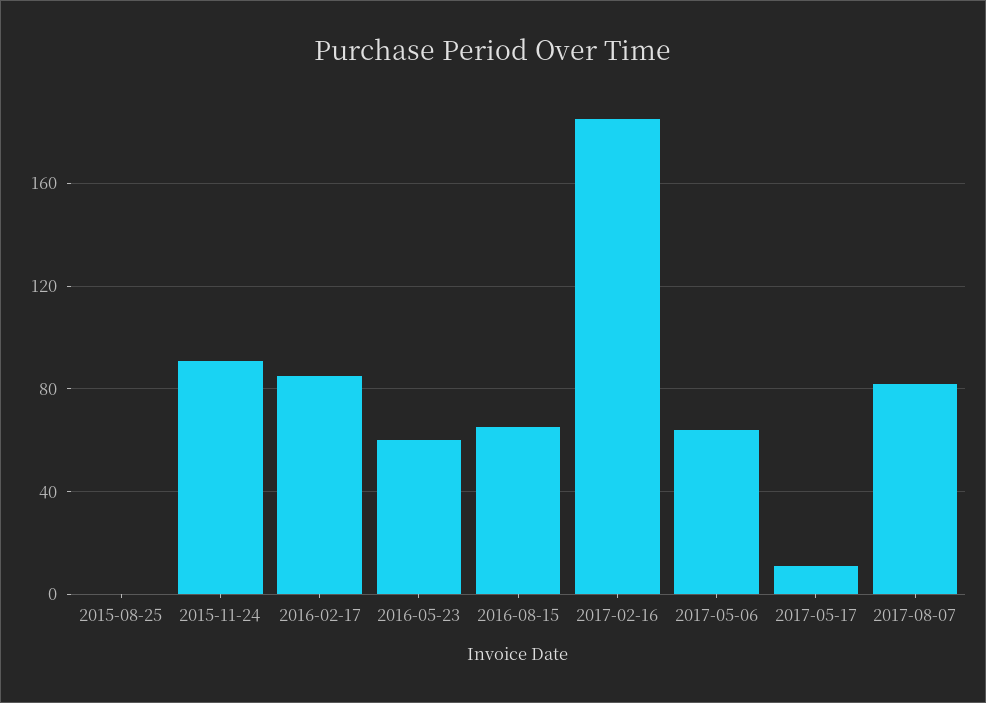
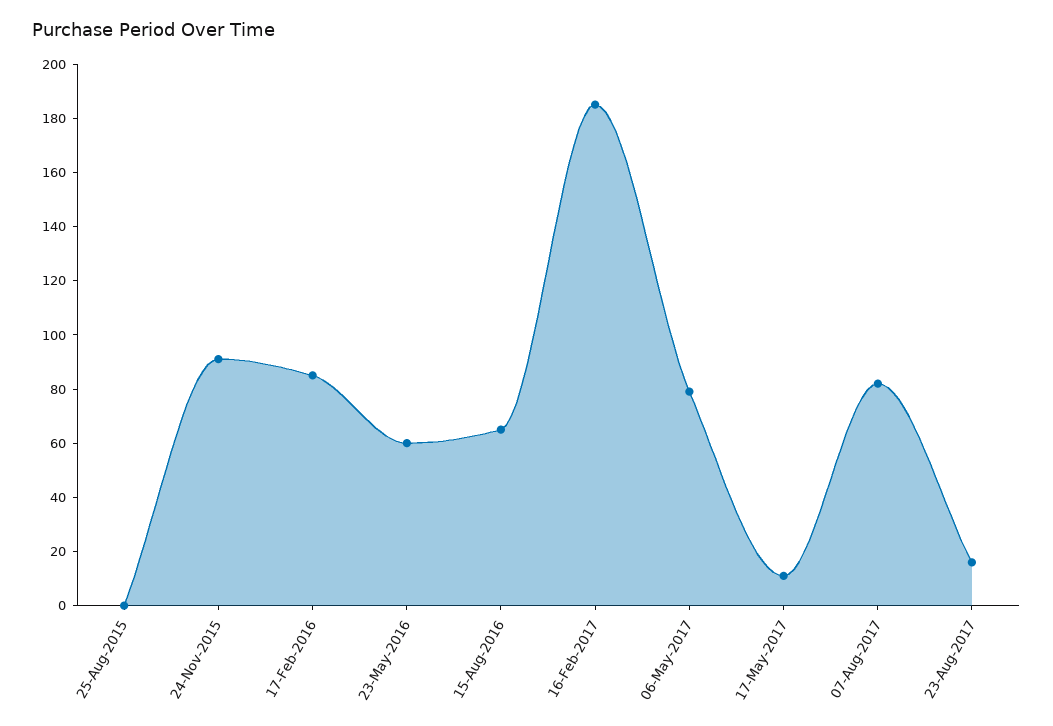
2017-05-06: 65 -> 80
23-Aug-2017: none -> 15

